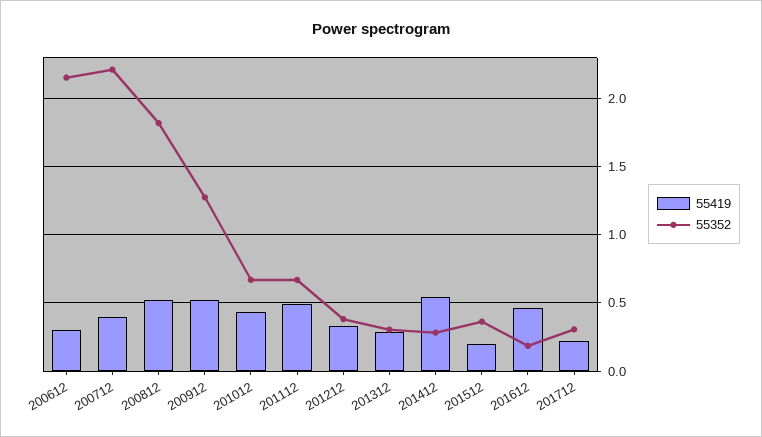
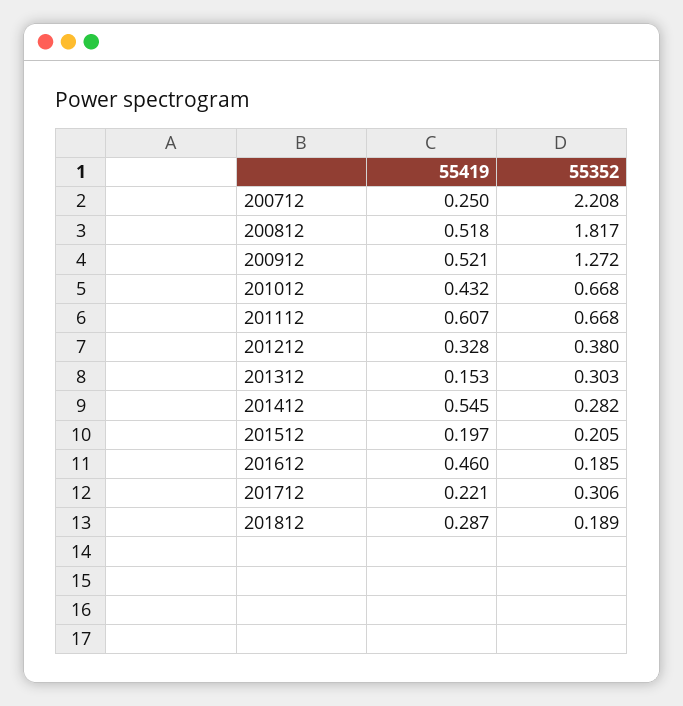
55419, 200612: 0.3 -> none
55352, 200612: 2.15 -> none
55419, 200712: 0.4 -> 0.25
55419, 201112: 0.5 -> 0.607
55419, 201312: 0.3 -> 0.153
55352, 201512: 0.35 -> 0.205
55419, 201812: none -> 0.287
55352, 201812: none -> 0.189

